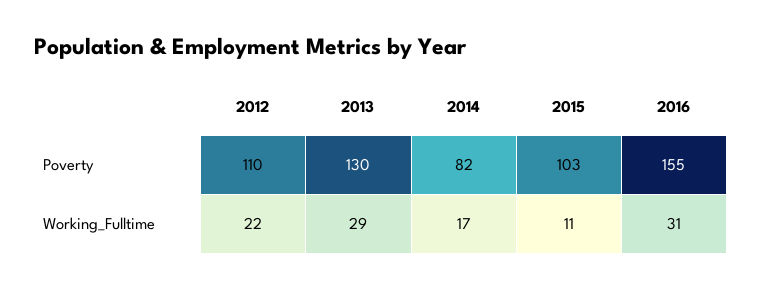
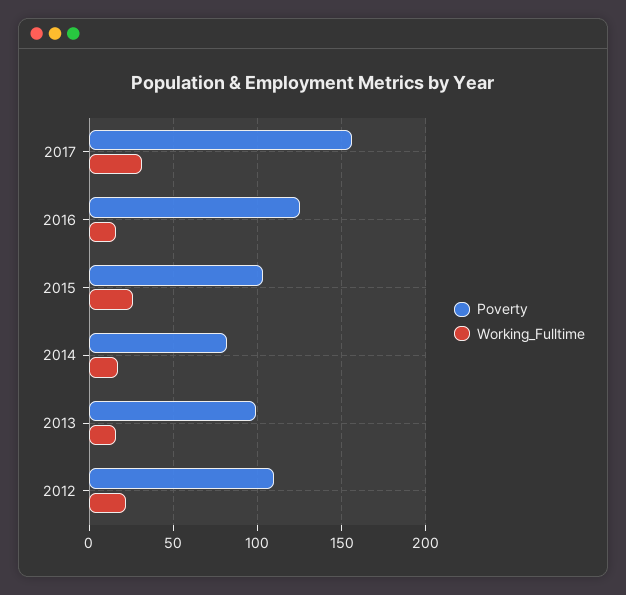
Poverty, 2013: 130 -> 100
Poverty, 2016: 155 -> 125
Working_Fulltime, 2013: 29 -> 15
Working_Fulltime, 2015: 11 -> 25
Working_Fulltime, 2016: 31 -> 15
Poverty, 2017: none -> 155
Working_Fulltime, 2017: none -> 30

